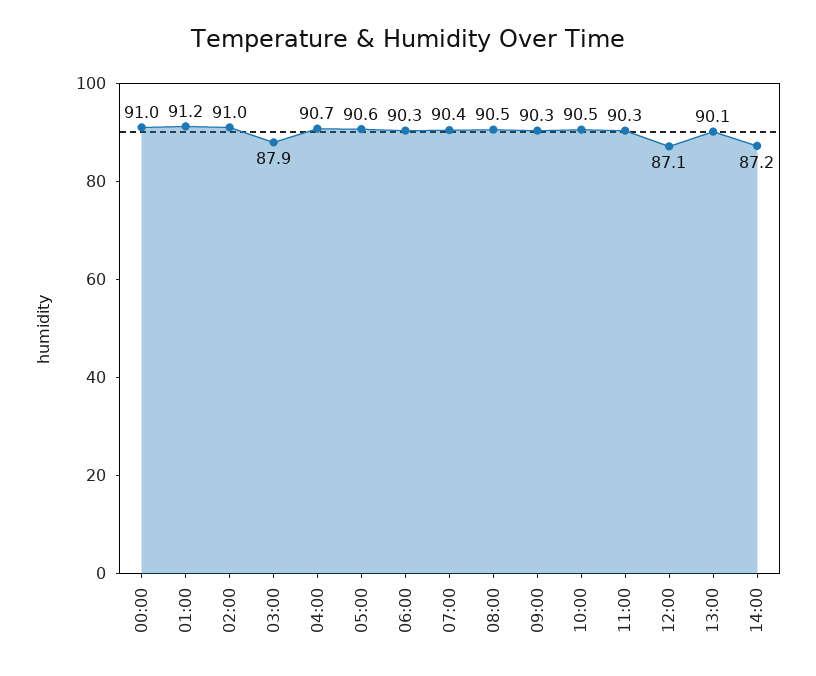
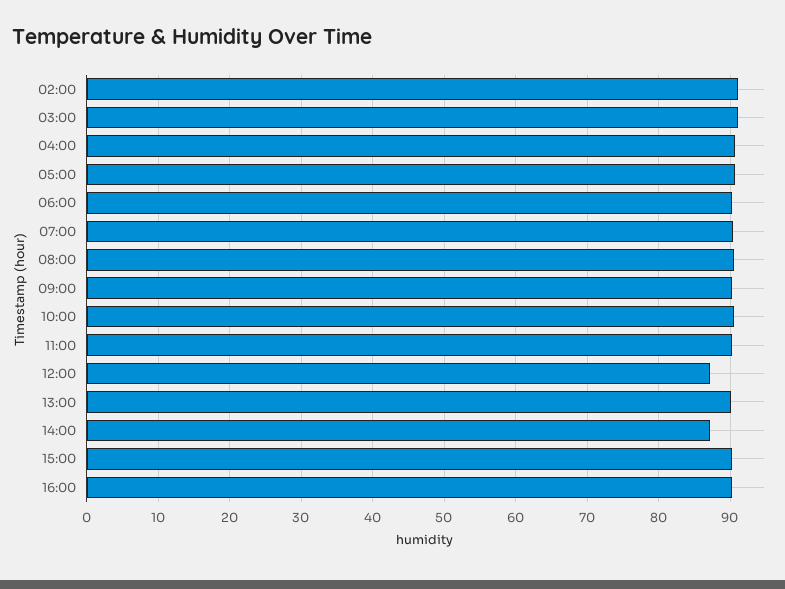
00:00: 91 -> none
01:00: 91.2 -> none
03:00: 87.9 -> 91
15:00: none -> 90
16:00: none -> 90

